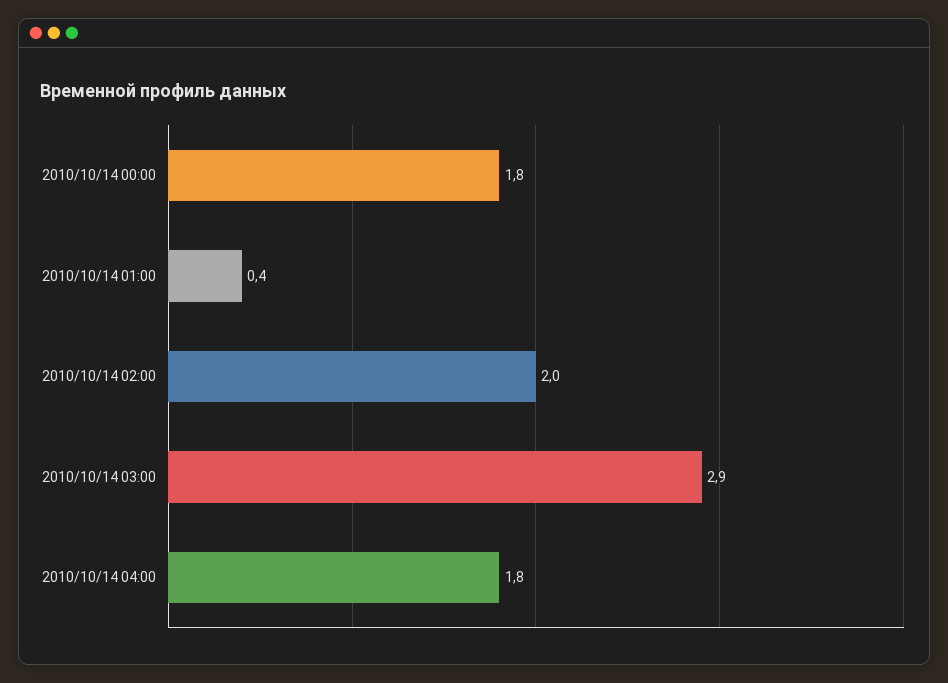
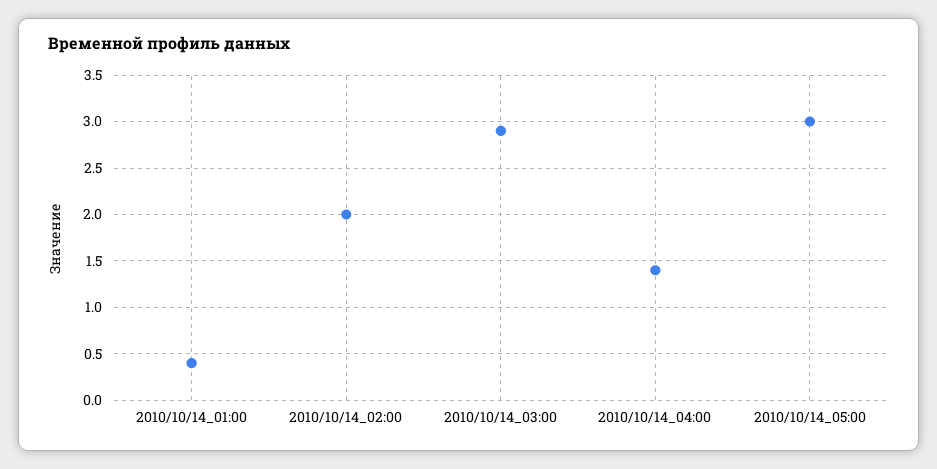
2010/10/14 00:00: 1.8 -> none
2010/10/14 04:00: 1.8 -> 1.4
2010/10/14_05:00: none -> 3

